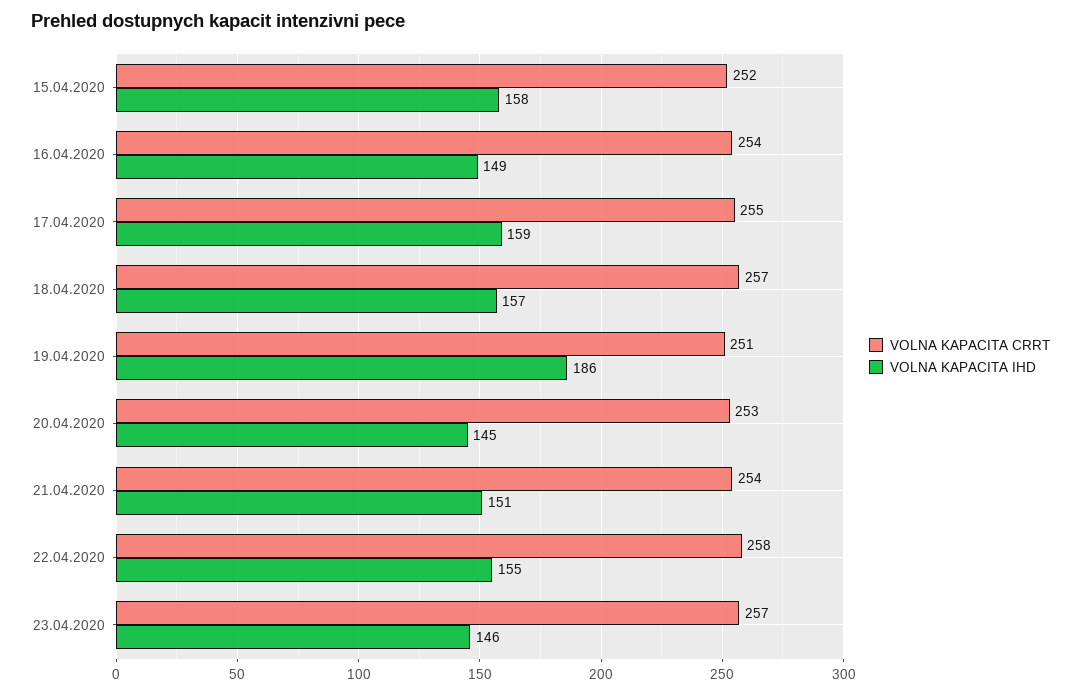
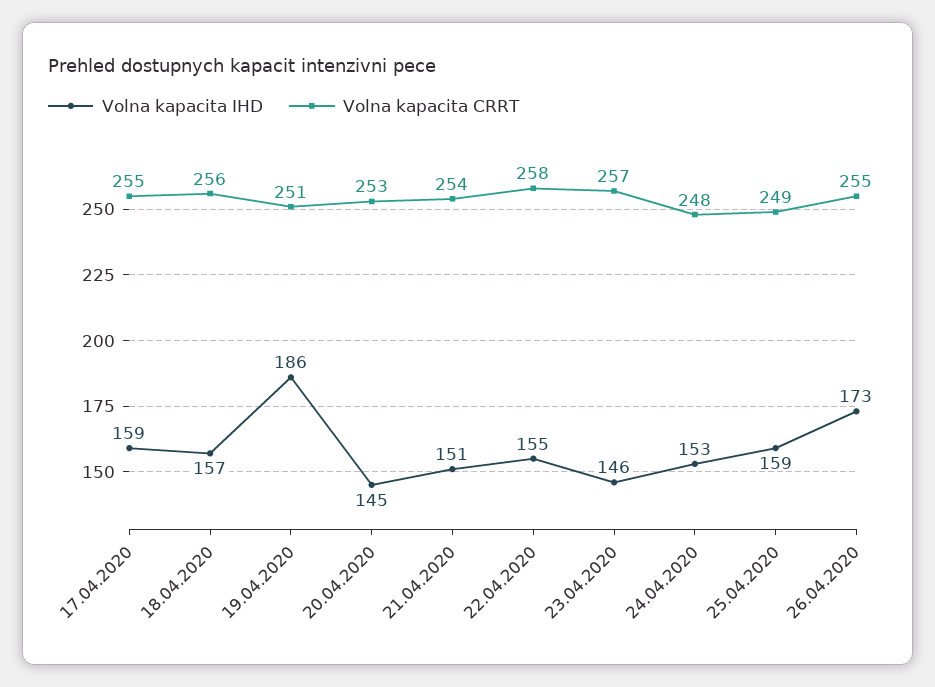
VOLNA KAPACITA CRRT, 15.04.2020: 252 -> none
VOLNA KAPACITA IHD, 15.04.2020: 158 -> none
VOLNA KAPACITA CRRT, 16.04.2020: 254 -> none
VOLNA KAPACITA IHD, 16.04.2020: 149 -> none
VOLNA KAPACITA CRRT, 18.04.2020: 257 -> 256
VOLNA KAPACITA IHD, 24.04.2020: none -> 153
VOLNA KAPACITA CRRT, 24.04.2020: none -> 248
VOLNA KAPACITA IHD, 25.04.2020: none -> 159
VOLNA KAPACITA CRRT, 25.04.2020: none -> 249
VOLNA KAPACITA IHD, 26.04.2020: none -> 173
VOLNA KAPACITA CRRT, 26.04.2020: none -> 255

